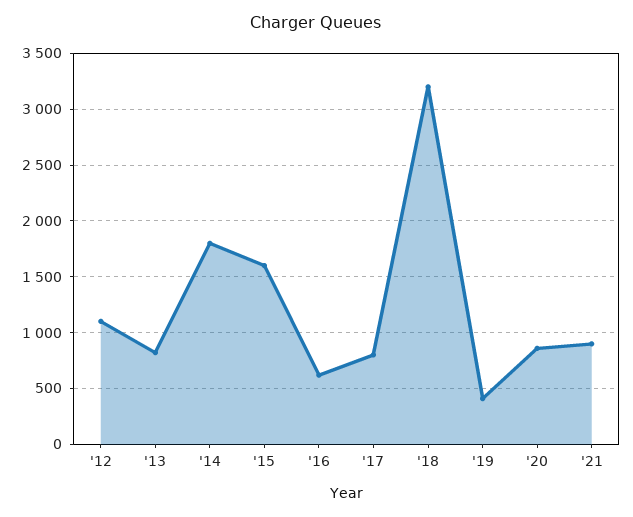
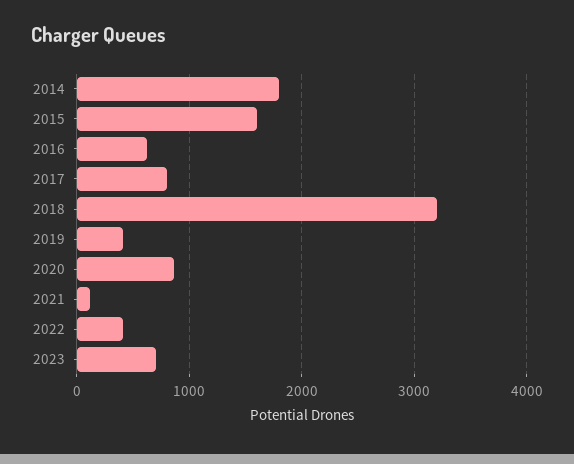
'12: 1100 -> none
'13: 800 -> none
'21: 900 -> 100
2022: none -> 400
2023: none -> 700

